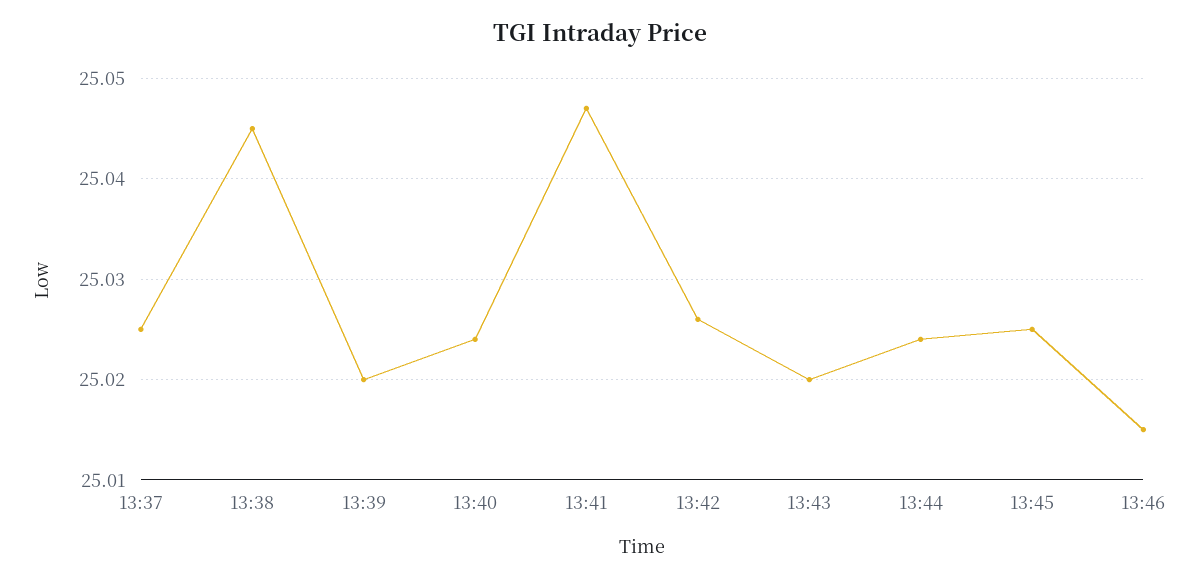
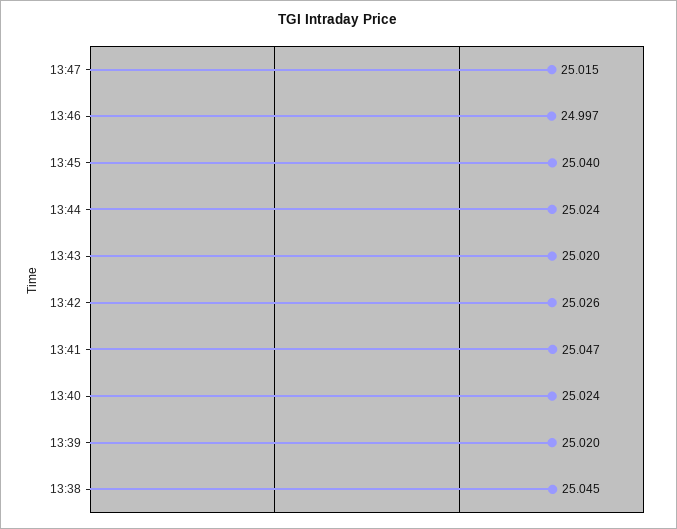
13:37: 25.025 -> none
13:45: 25.025 -> 25.04
13:46: 25.015 -> 24.997
13:47: none -> 25.015

